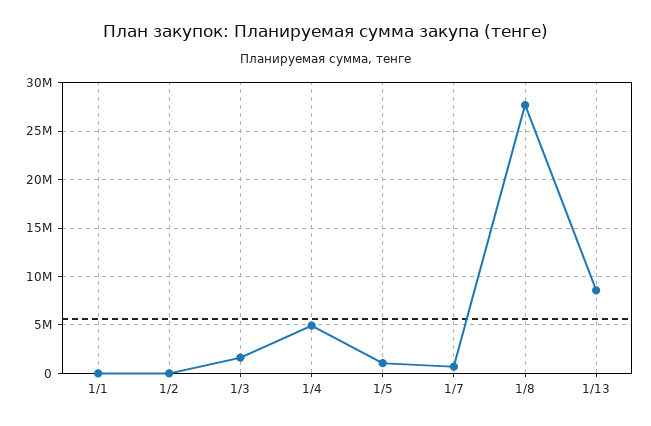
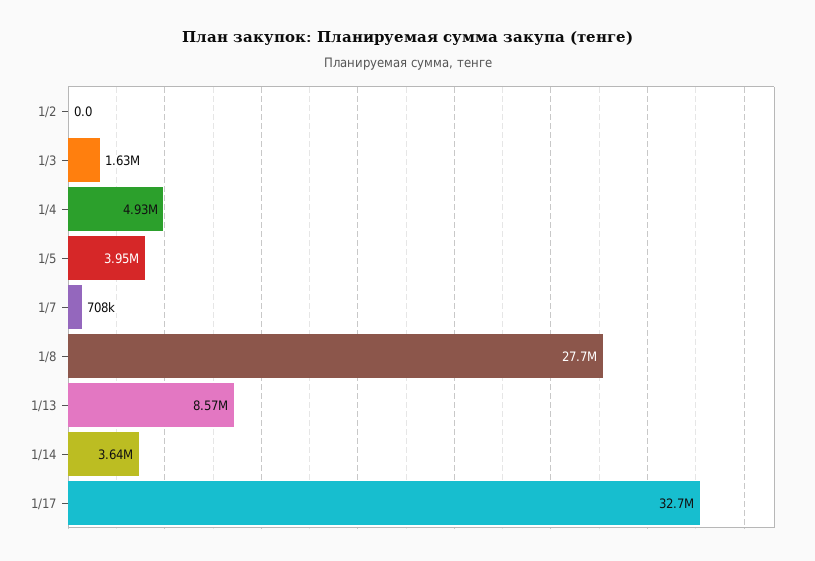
1/1: 0 -> none
1/5: 1000000 -> 3950000
1/14: none -> 3640000
1/17: none -> 32700000

